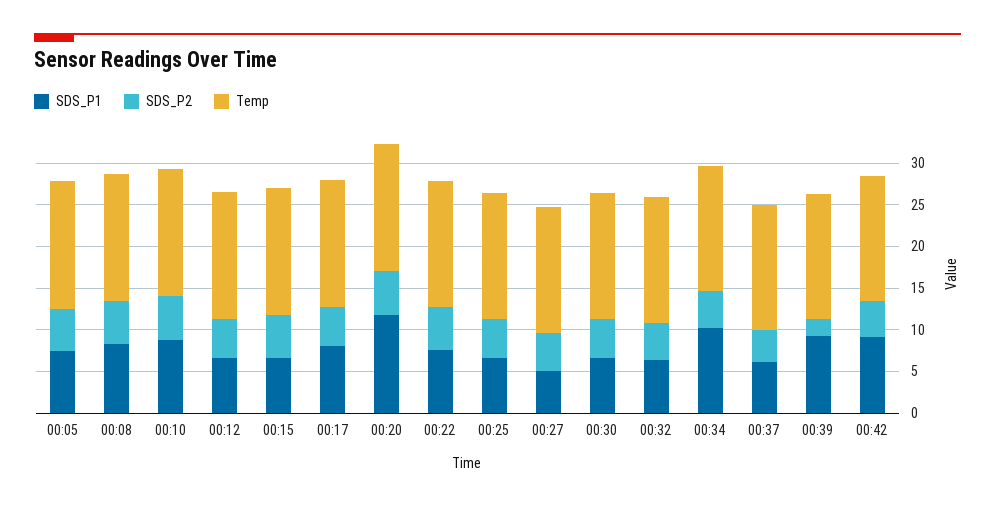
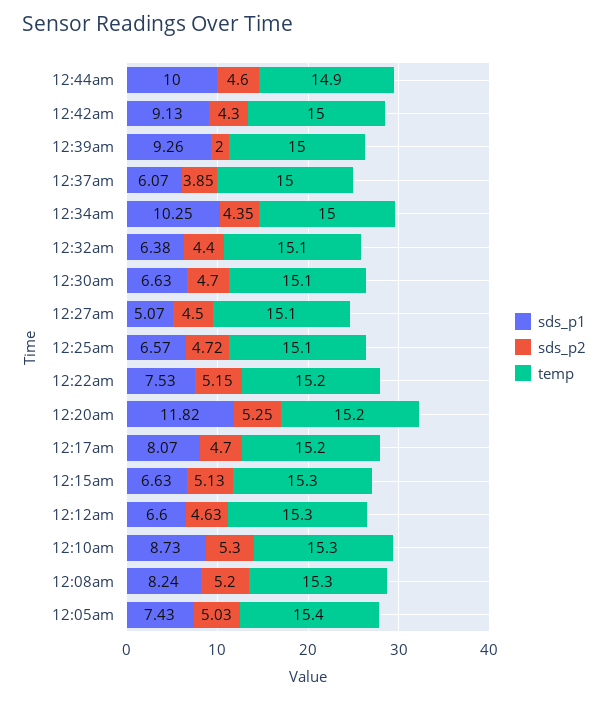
SDS_P1, 12:44am: none -> 10
SDS_P2, 12:44am: none -> 4.6
Temp, 12:44am: none -> 14.9

